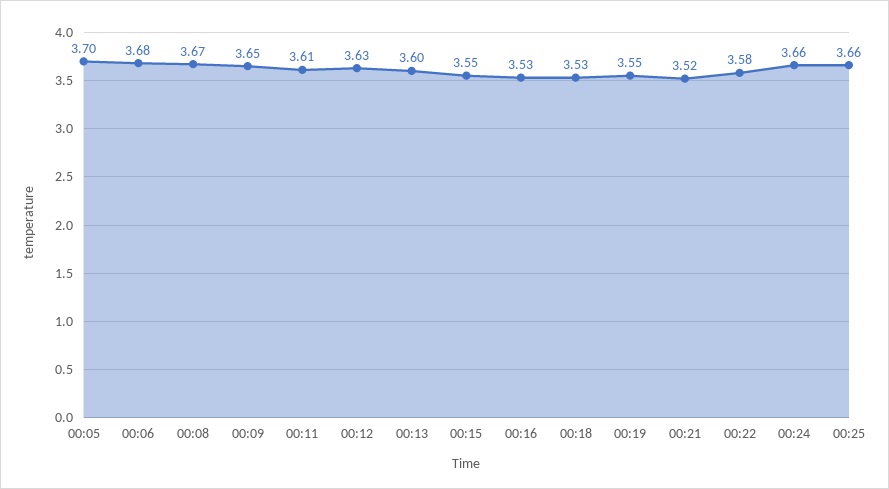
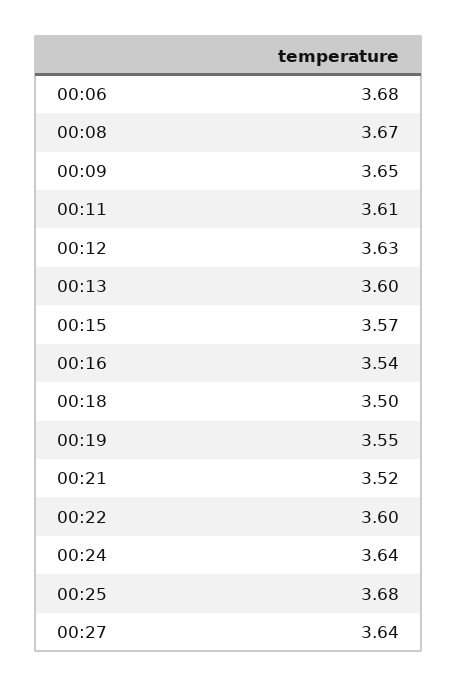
00:05: 3.7 -> none
00:15: 3.55 -> 3.57
00:16: 3.53 -> 3.54
00:18: 3.53 -> 3.5
00:22: 3.58 -> 3.6
00:24: 3.66 -> 3.64
00:25: 3.66 -> 3.68
00:27: none -> 3.64

